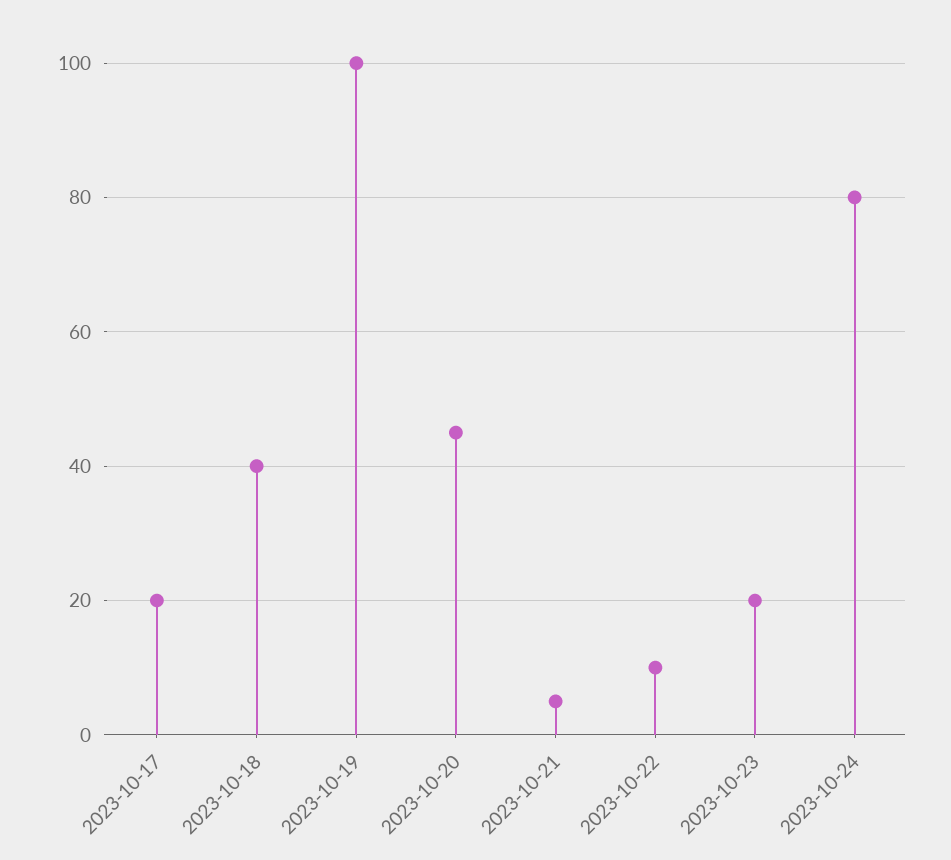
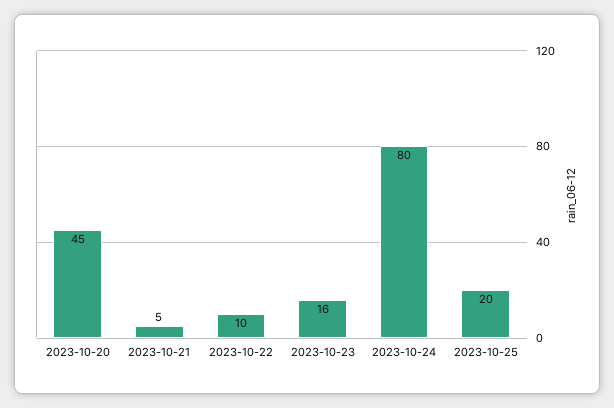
2023-10-17: 20 -> none
2023-10-18: 40 -> none
2023-10-19: 100 -> none
2023-10-23: 20 -> 16
2023-10-25: none -> 20

